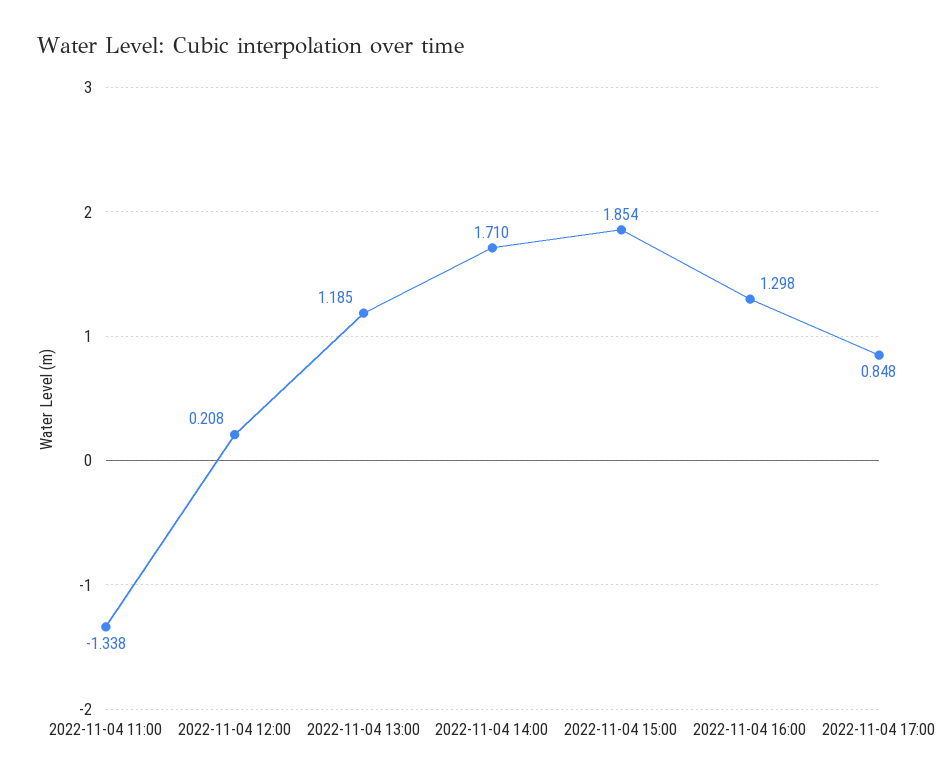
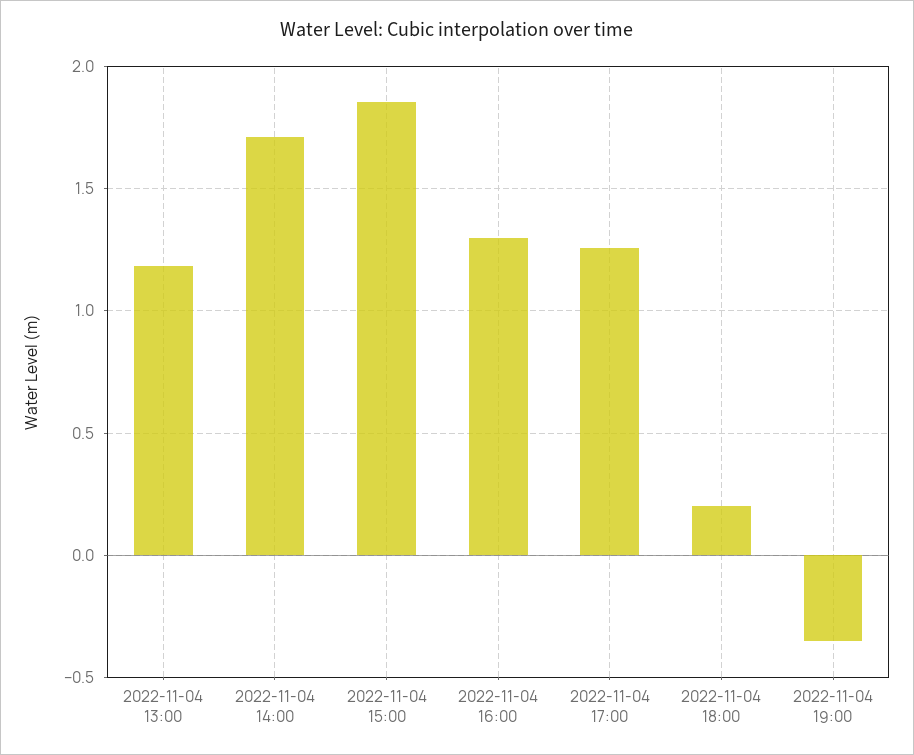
2022-11-04 11:00: -1.338 -> none
2022-11-04 12:00: 0.208 -> none
2022-11-04 17:00: 0.848 -> 1.25
2022-11-04 18:00: none -> 0.2
2022-11-04 19:00: none -> -0.35

